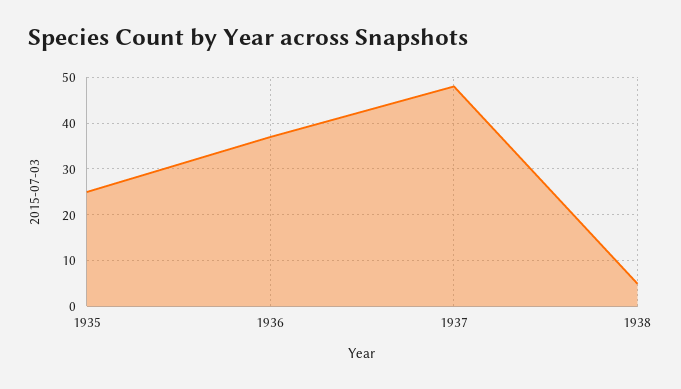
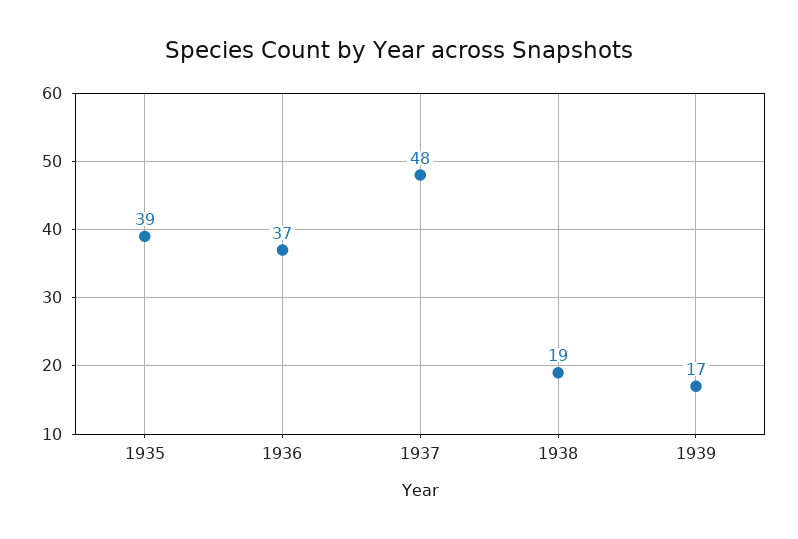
1935: 25 -> 39
1938: 5 -> 19
1939: none -> 17

